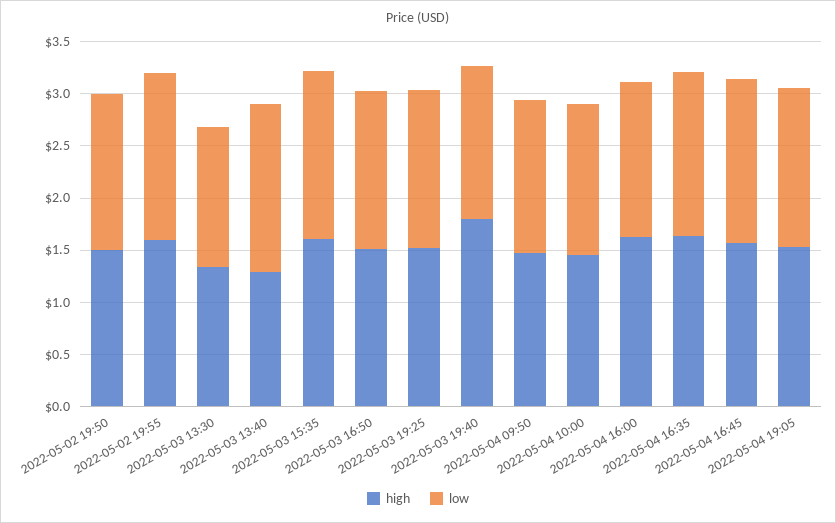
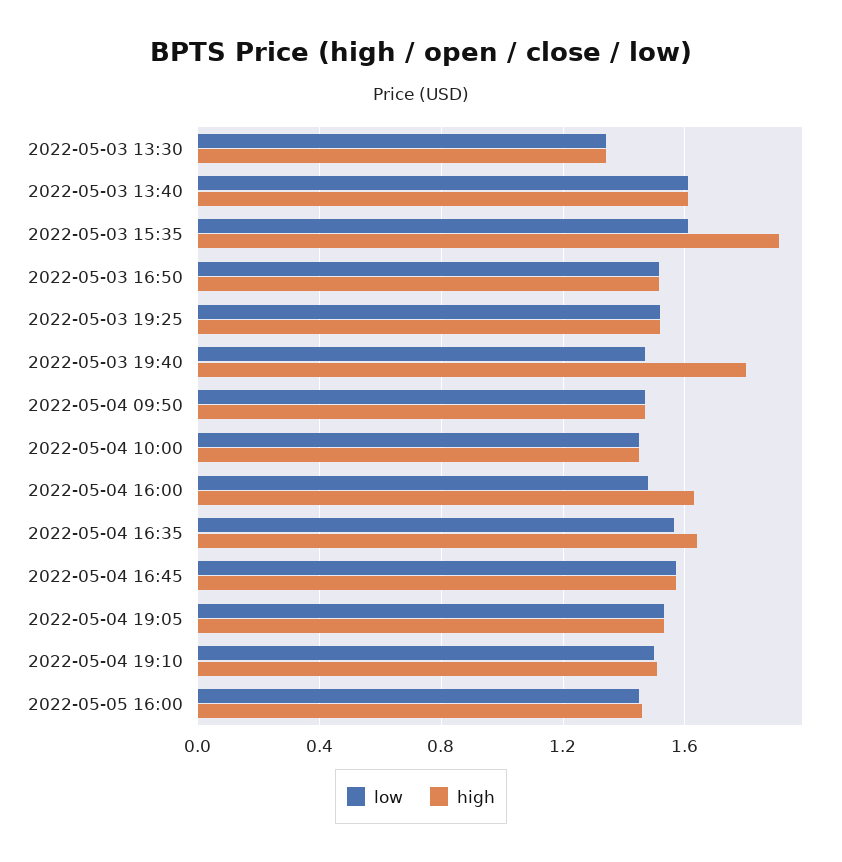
high, 2022-05-02 19:50: 1.5 -> none
low, 2022-05-02 19:50: 1.5 -> none
high, 2022-05-02 19:55: 1.6 -> none
low, 2022-05-02 19:55: 1.6 -> none
high, 2022-05-03 13:40: 1.3 -> 1.6
high, 2022-05-03 15:35: 1.6 -> 1.9
low, 2022-05-04 19:10: none -> 1.5
high, 2022-05-04 19:10: none -> 1.5
low, 2022-05-05 16:00: none -> 1.45
high, 2022-05-05 16:00: none -> 1.45

